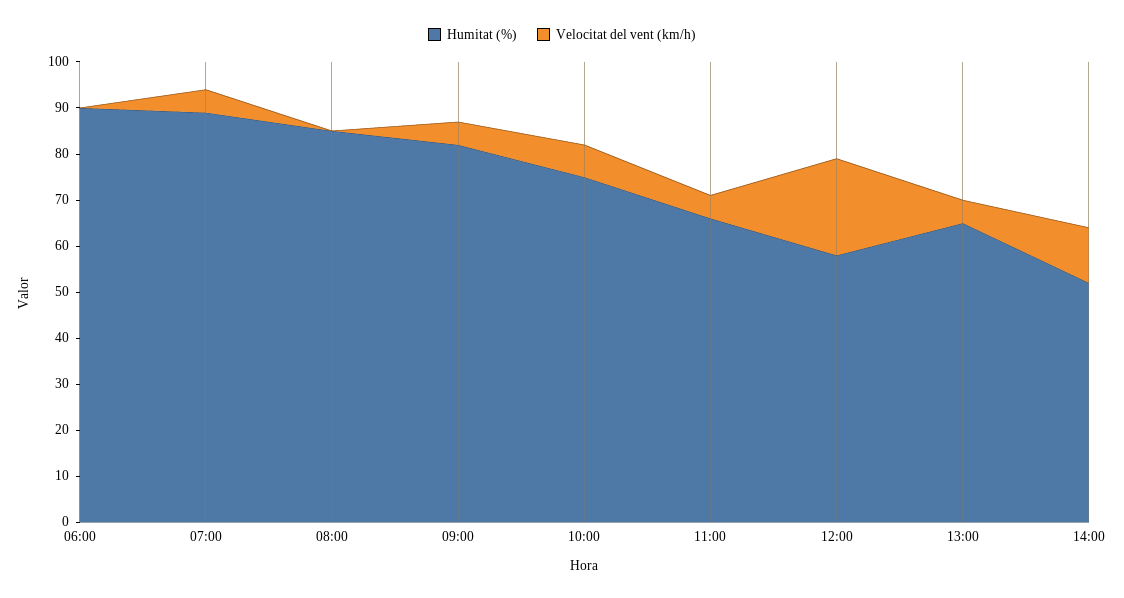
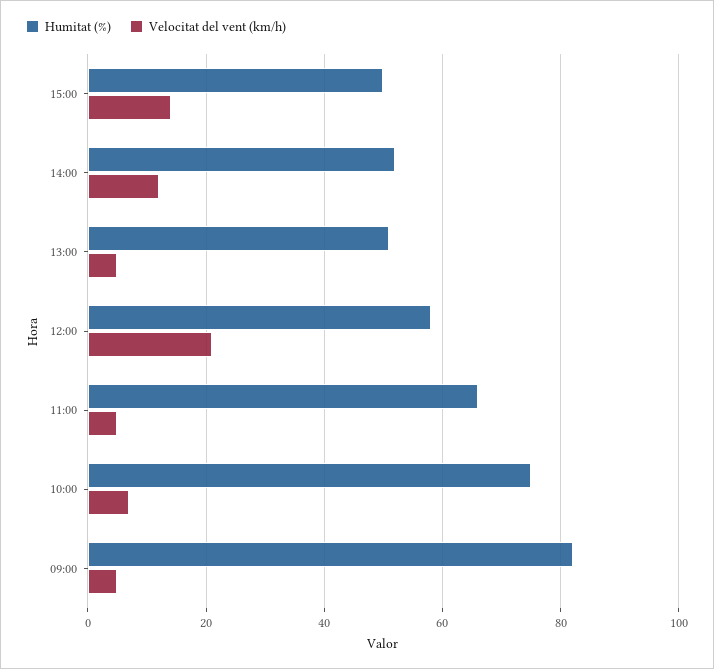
Humitat (%), 06:00: 90 -> none
Velocitat del vent (km/h), 06:00: 0 -> none
Humitat (%), 07:00: 90 -> none
Velocitat del vent (km/h), 07:00: 5 -> none
Humitat (%), 08:00: 85 -> none
Velocitat del vent (km/h), 08:00: 0 -> none
Humitat (%), 13:00: 65 -> 50
Humitat (%), 15:00: none -> 50
Velocitat del vent (km/h), 15:00: none -> 15

